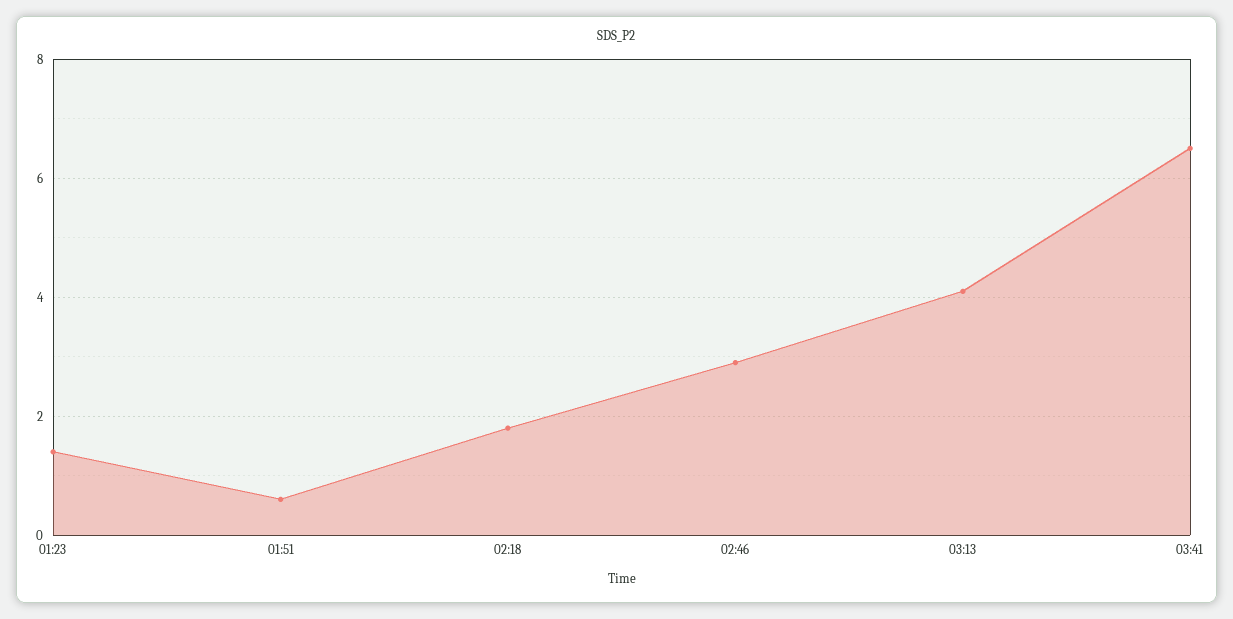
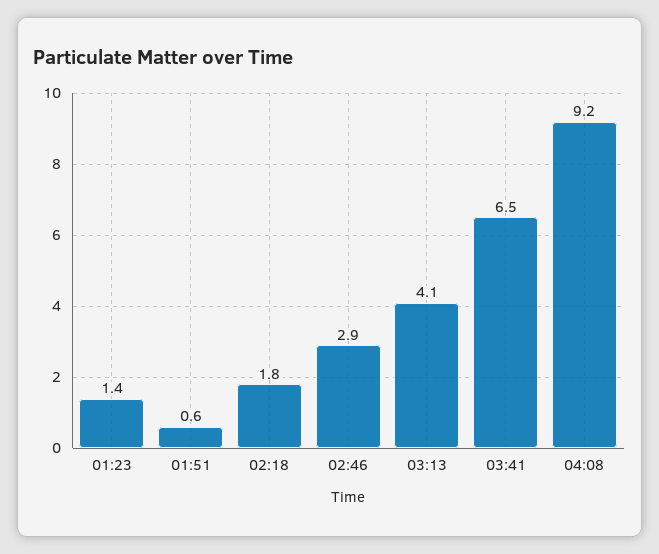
04:08: none -> 9.2

